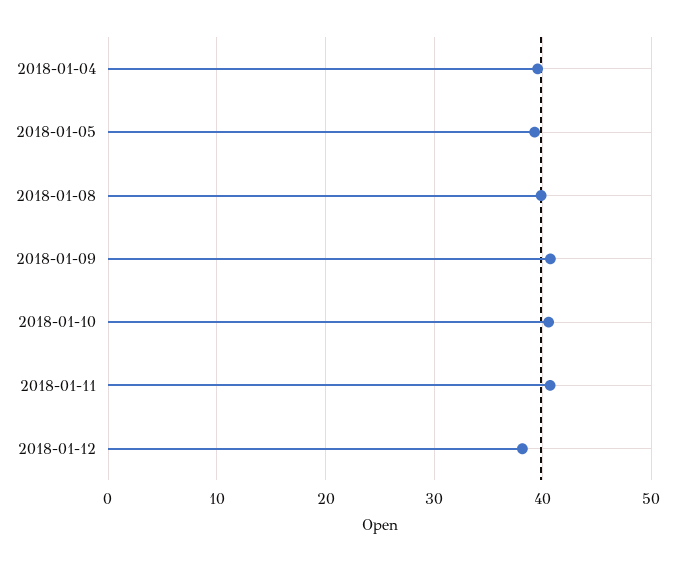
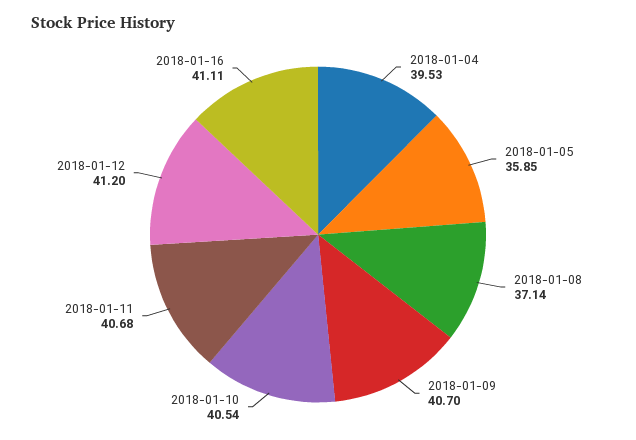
2018-01-05: 39 -> 35.85
2018-01-08: 40 -> 37.14
2018-01-12: 38 -> 41.2
2018-01-16: none -> 41.11

